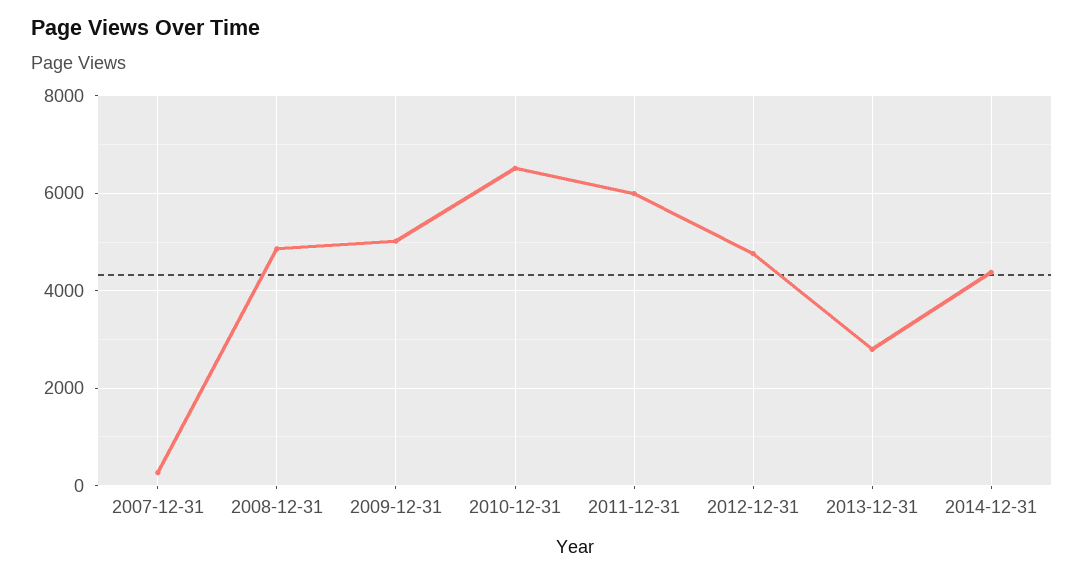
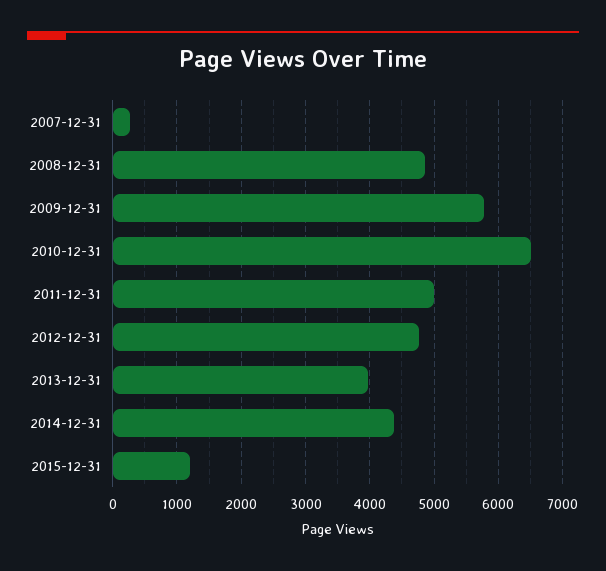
2009-12-31: 5000 -> 5800
2011-12-31: 6000 -> 5000
2013-12-31: 2800 -> 4000
2015-12-31: none -> 1200

